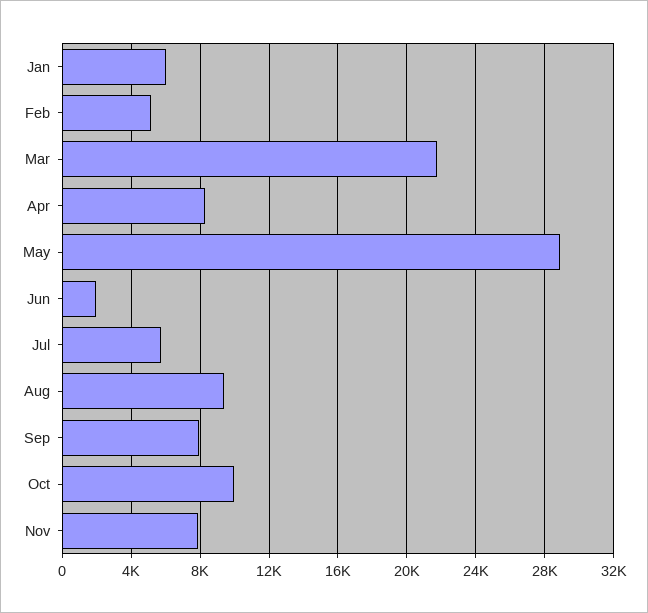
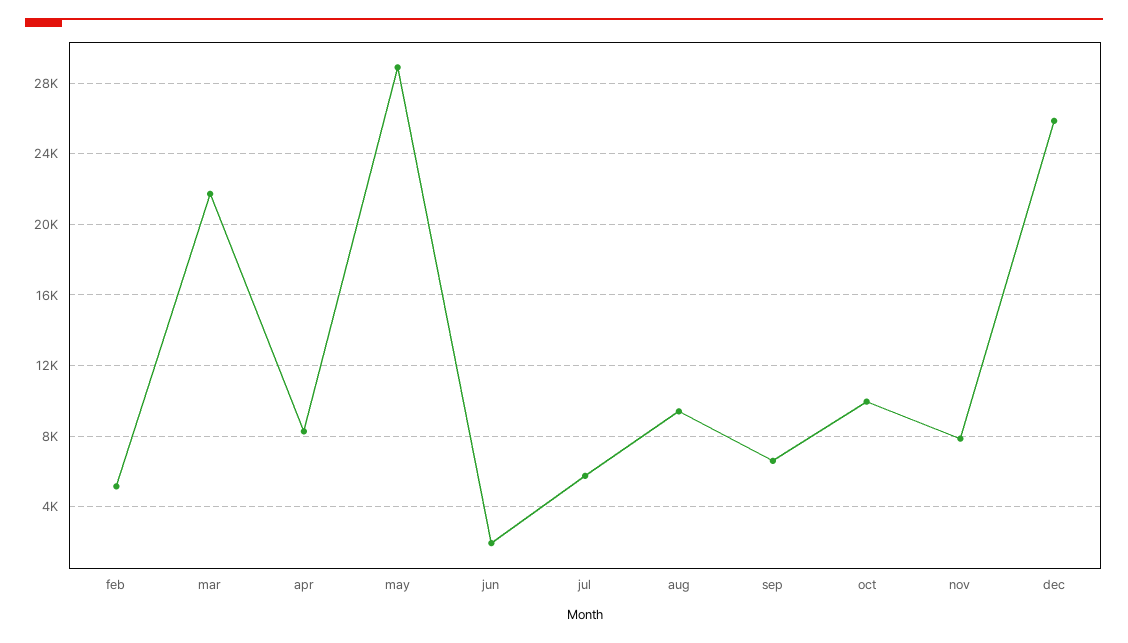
Jan: 6000 -> none
Sep: 8000 -> 6500
dec: none -> 26000

